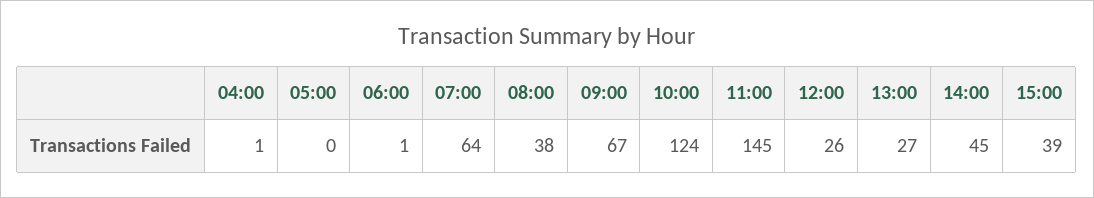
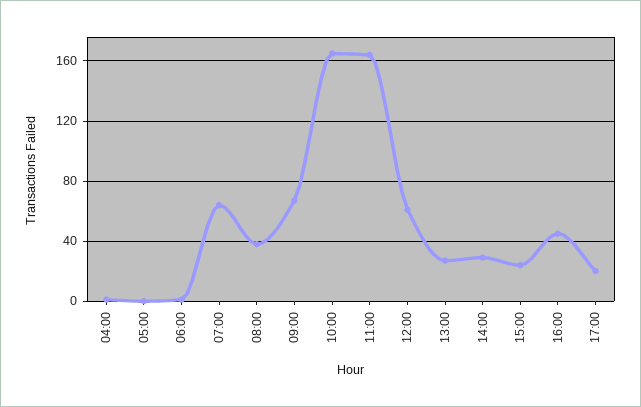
10:00: 124 -> 165
11:00: 145 -> 165
12:00: 26 -> 60
14:00: 45 -> 30
15:00: 39 -> 25
16:00: none -> 45
17:00: none -> 20

